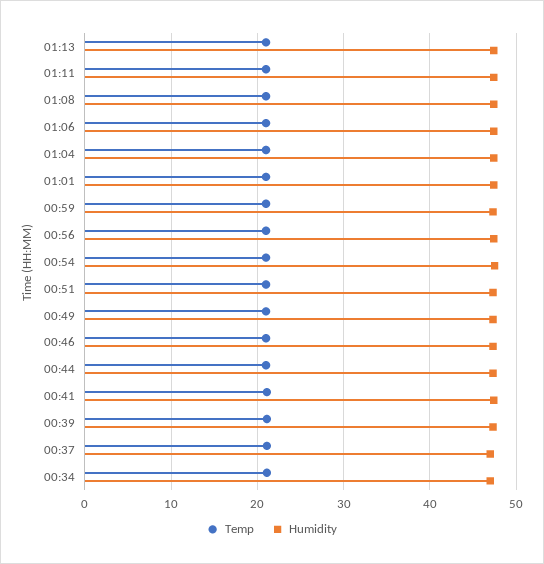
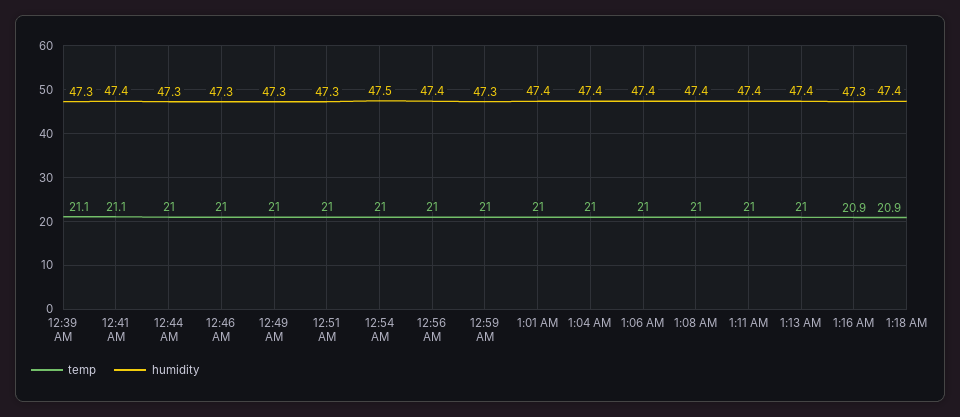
Temp, 00:37: 21 -> none
Humidity, 00:37: 47 -> none
Temp, 00:34: 21 -> none
Humidity, 00:34: 47 -> none
Temp, 1:16 AM: none -> 20.9
Humidity, 1:16 AM: none -> 47.3
Temp, 1:18 AM: none -> 20.9
Humidity, 1:18 AM: none -> 47.4

